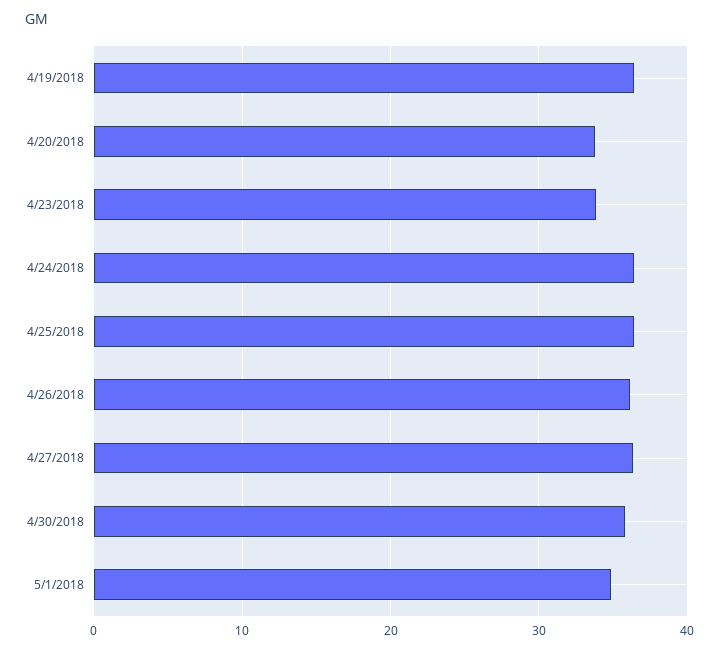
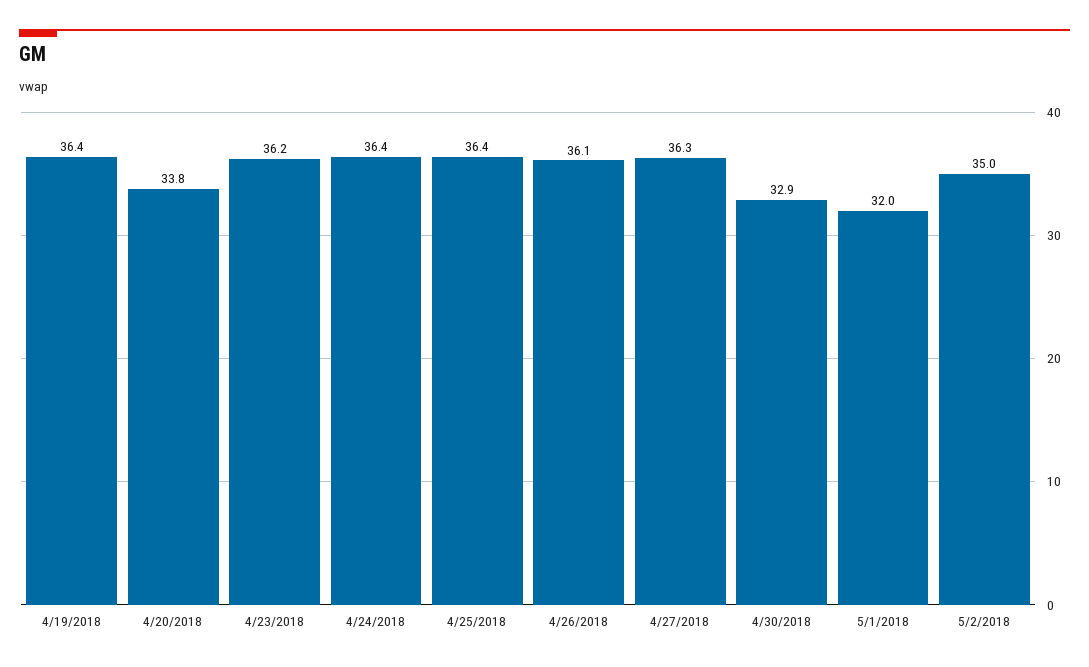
4/23/2018: 34 -> 36.2
4/30/2018: 36 -> 32.9
5/1/2018: 35 -> 32
5/2/2018: none -> 35

